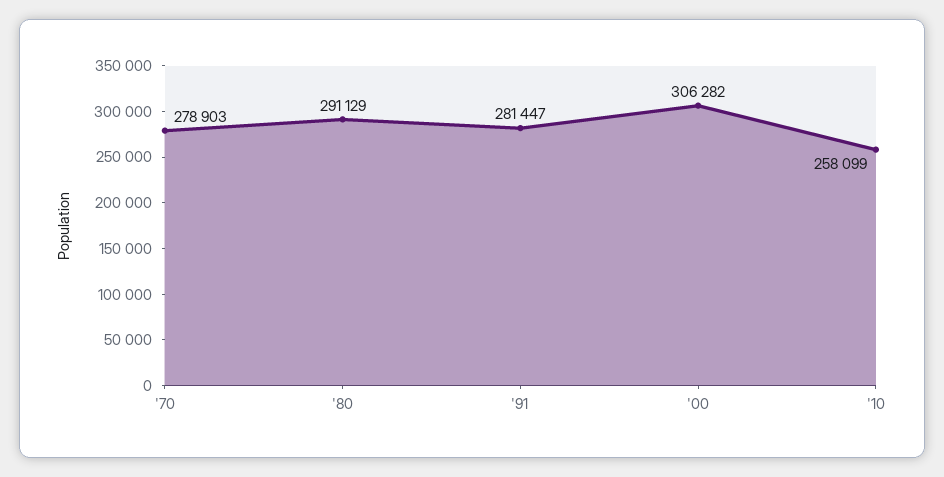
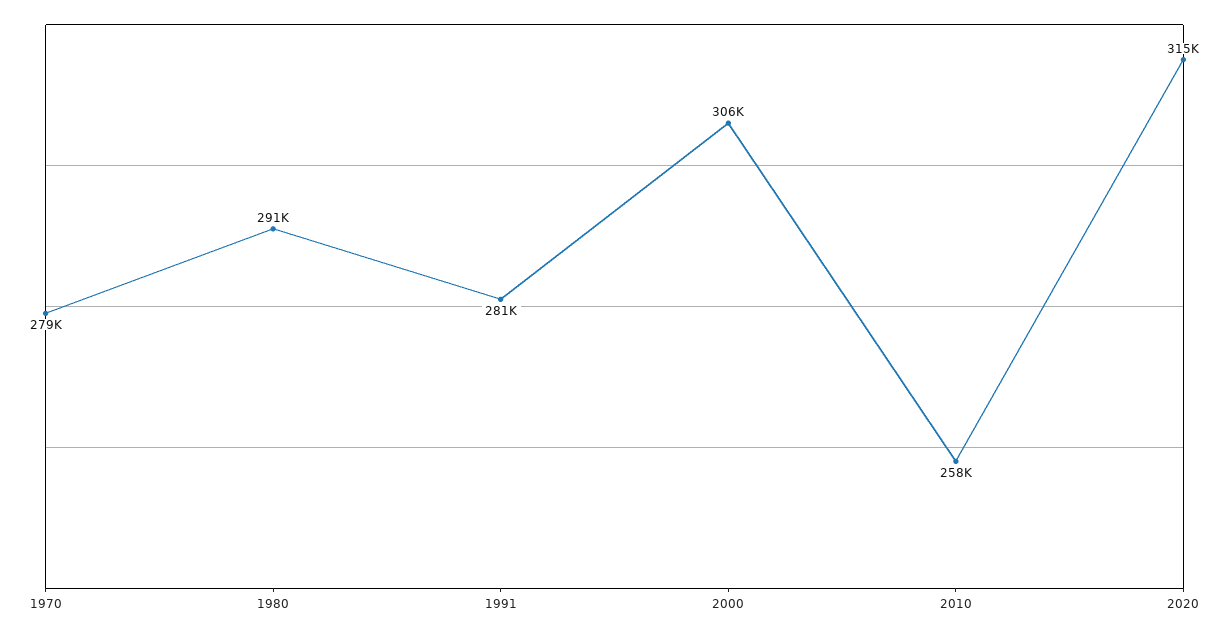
2020: none -> 315000

